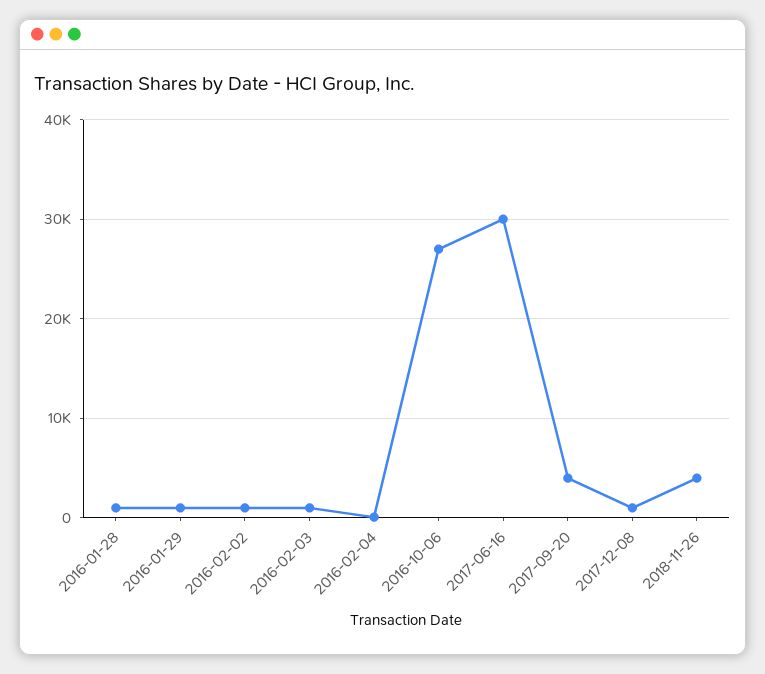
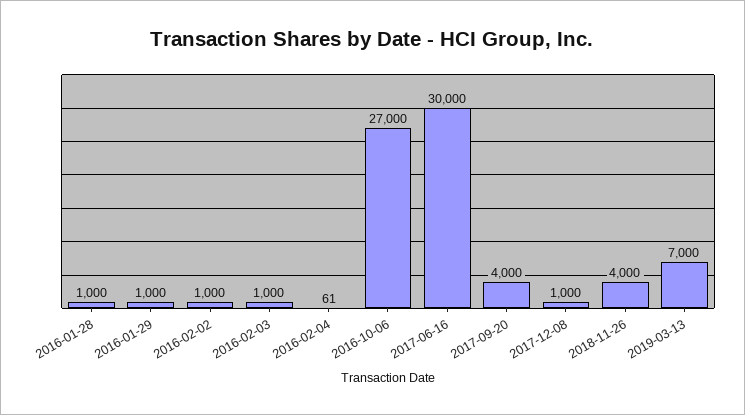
2019-03-13: none -> 7000

